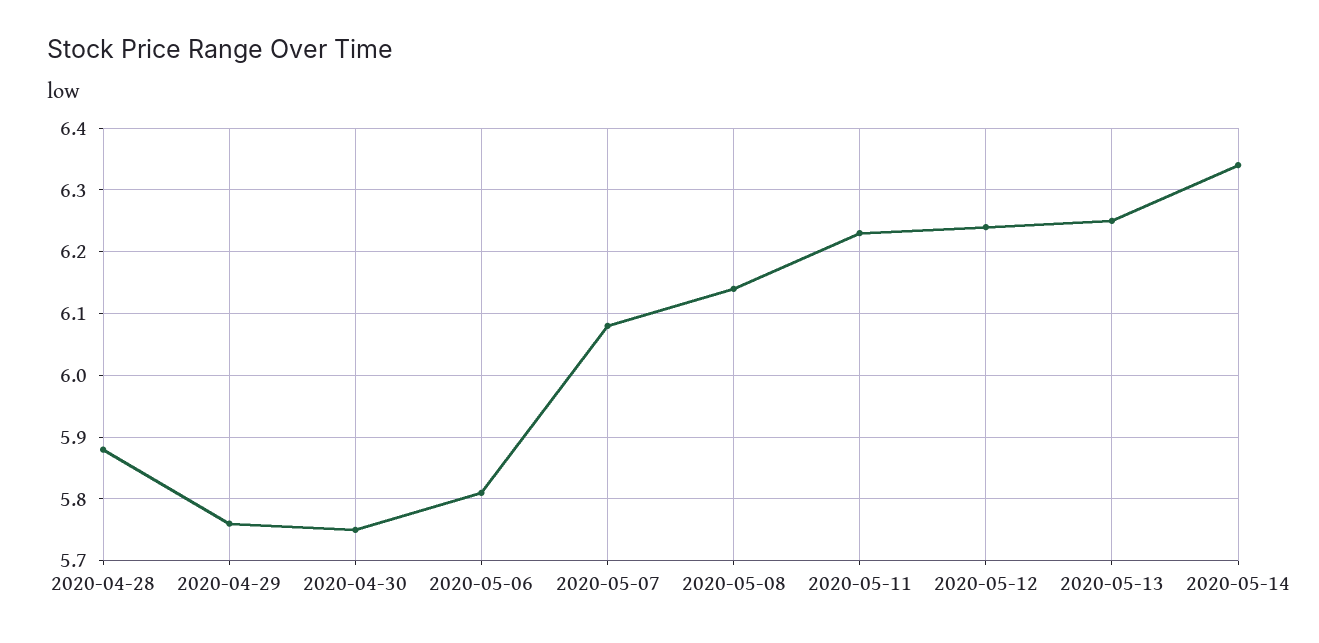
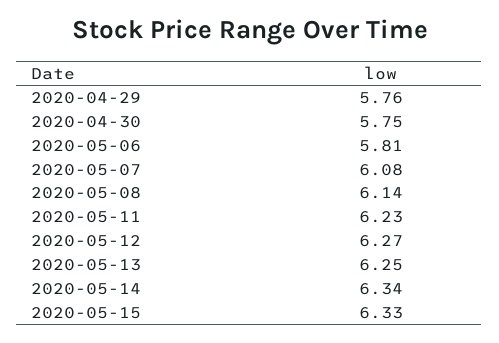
2020-04-28: 5.88 -> none
2020-05-12: 6.24 -> 6.27
2020-05-15: none -> 6.33

